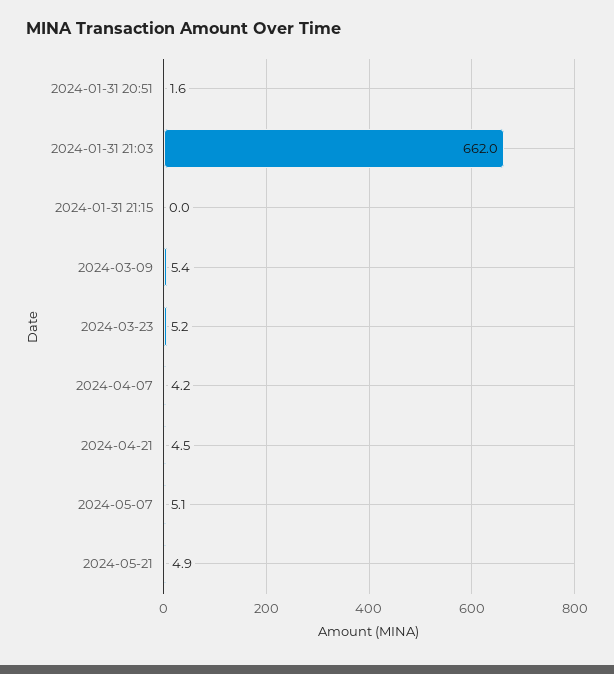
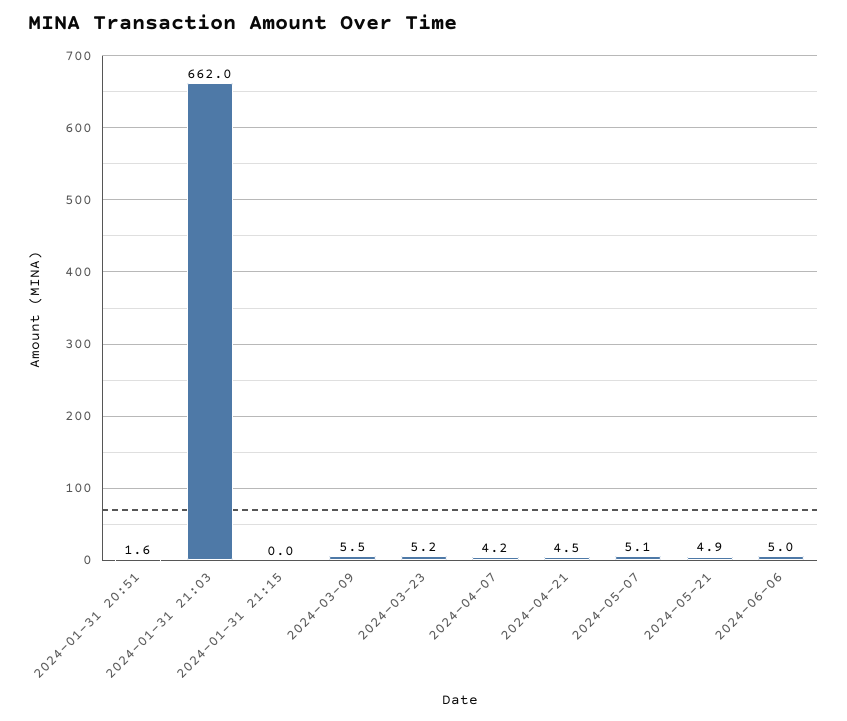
2024-03-09: 5.4 -> 5.5
2024-06-06: none -> 5

